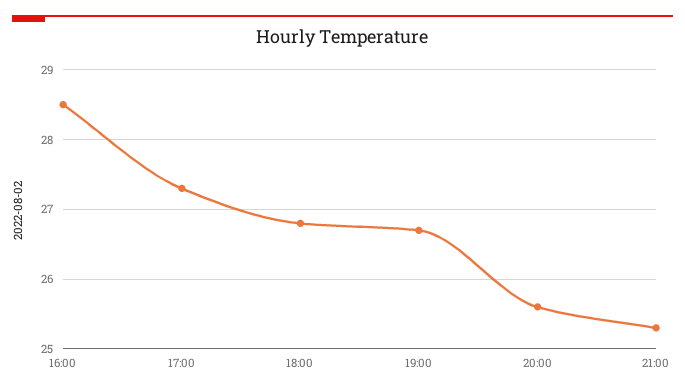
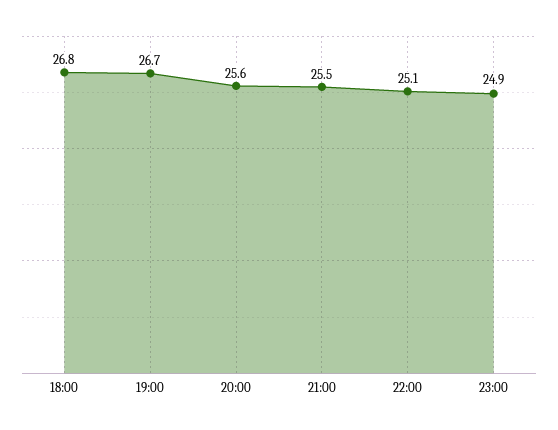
16:00: 28.5 -> none
17:00: 27.3 -> none
21:00: 25.3 -> 25.5
22:00: none -> 25.1
23:00: none -> 24.9

